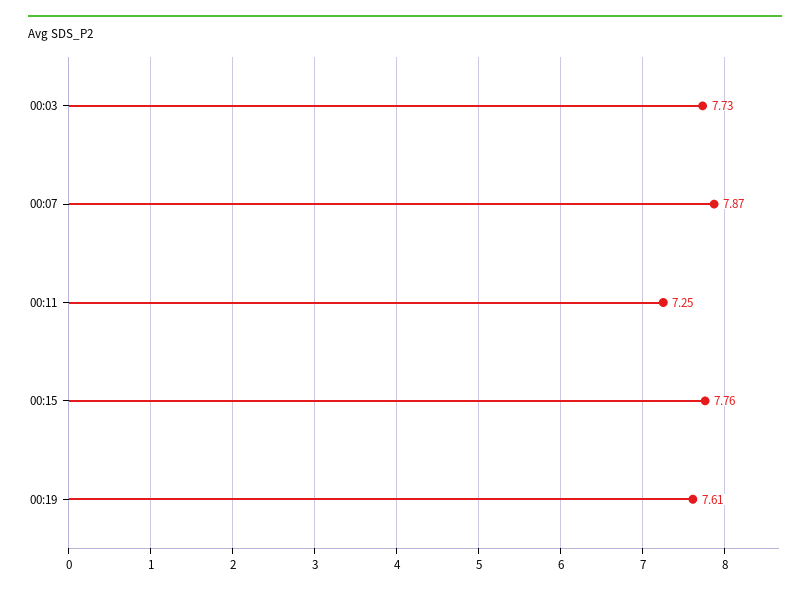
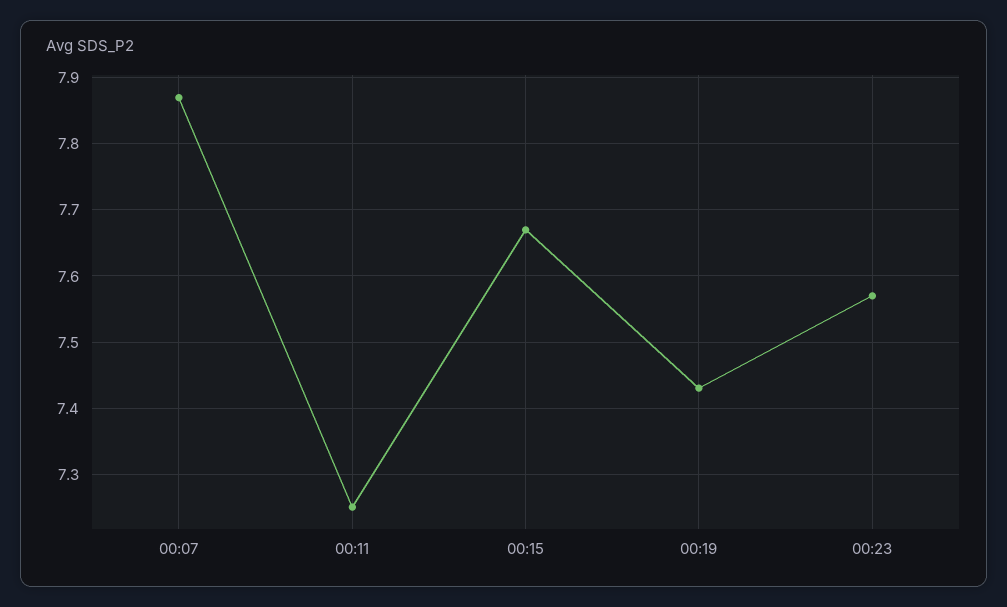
00:03: 7.73 -> none
00:15: 7.76 -> 7.67
00:19: 7.61 -> 7.43
00:23: none -> 7.57

